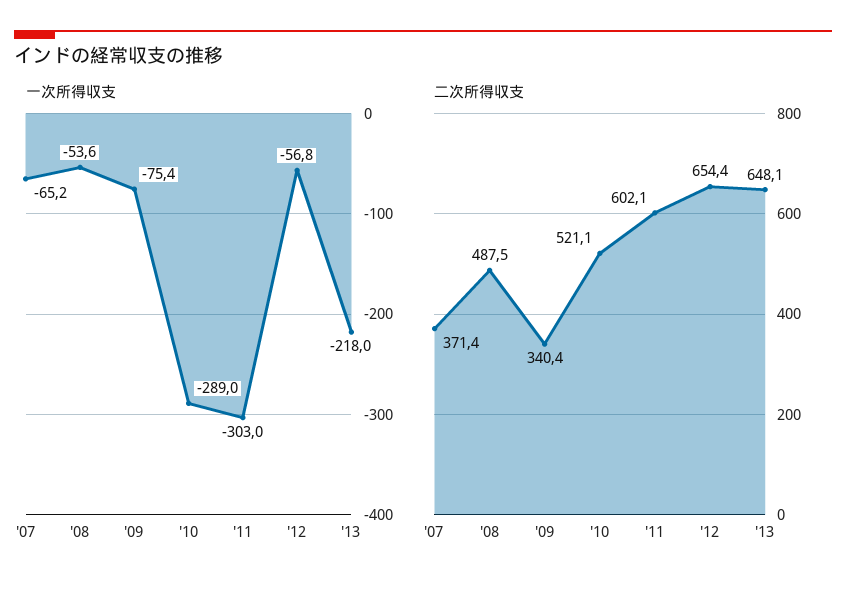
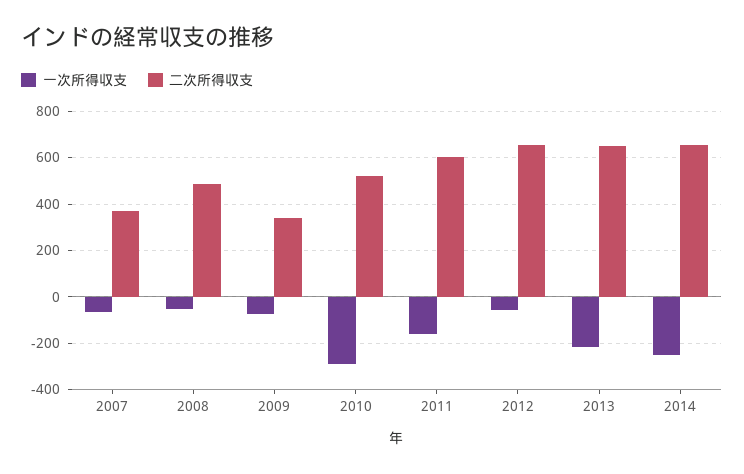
一次所得収支, '11: -303 -> -150
一次所得収支, 2014: none -> -250
二次所得収支, 2014: none -> 650

